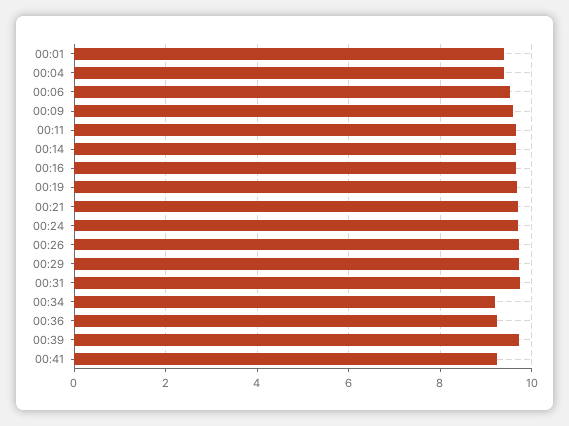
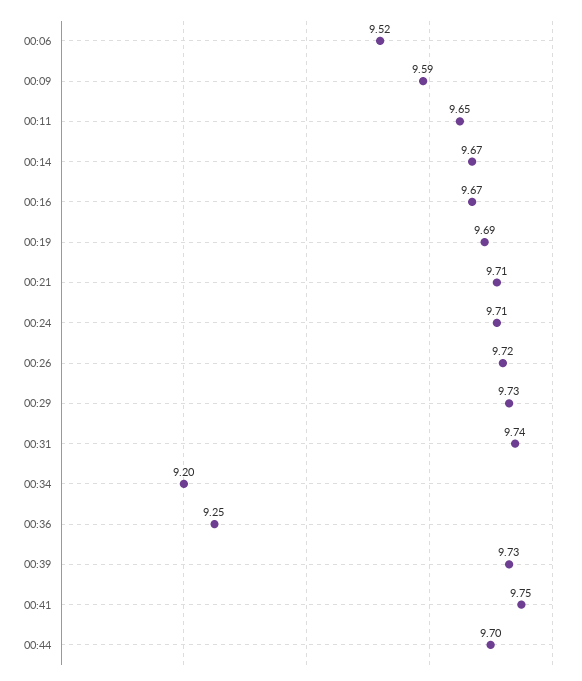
00:01: 9.4 -> none
00:04: 9.4 -> none
00:41: 9.2 -> 9.75
00:44: none -> 9.7

